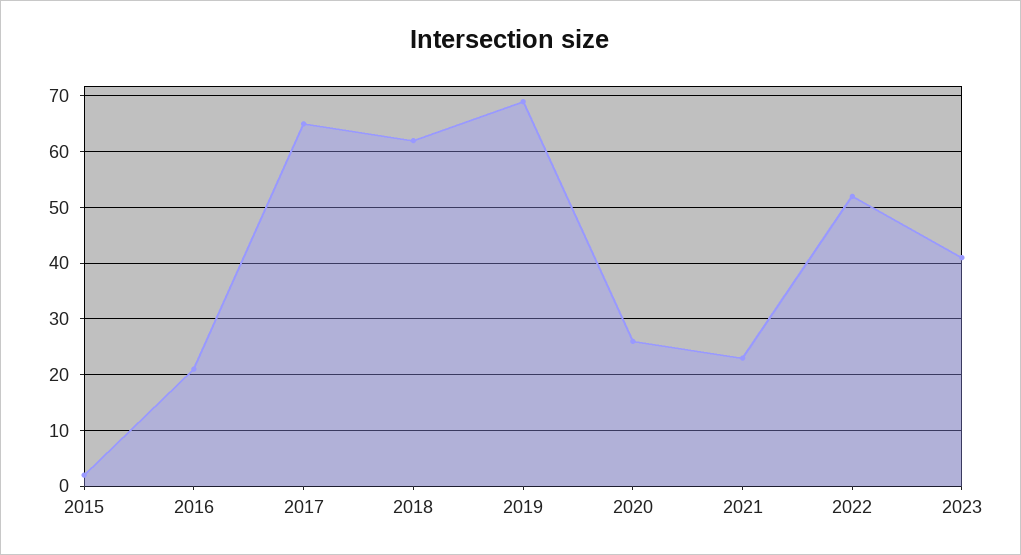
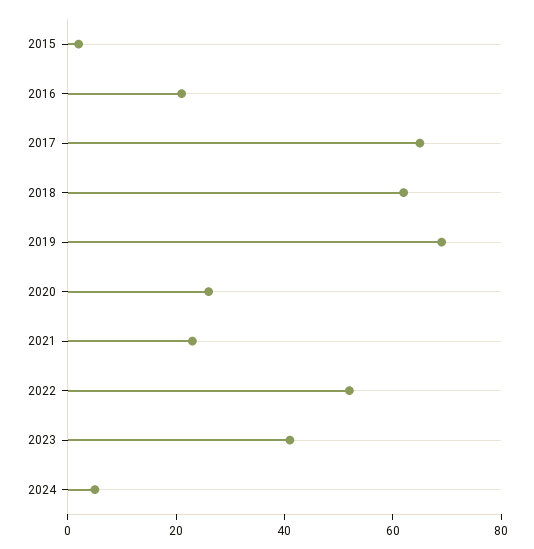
2024: none -> 5

